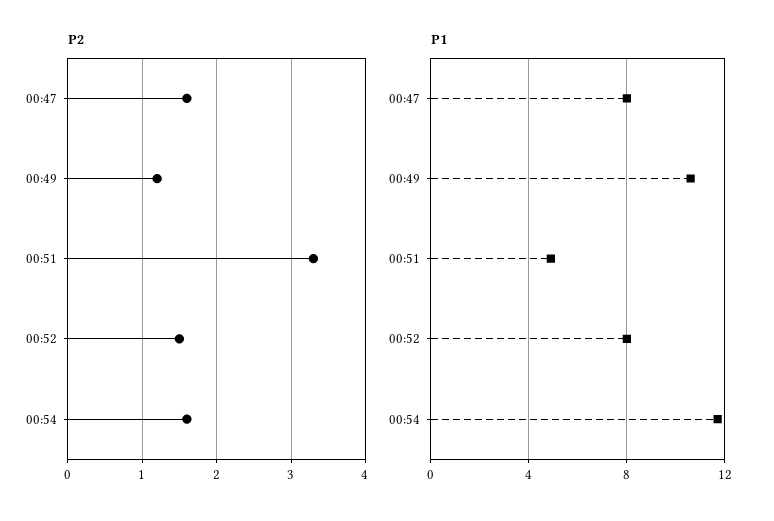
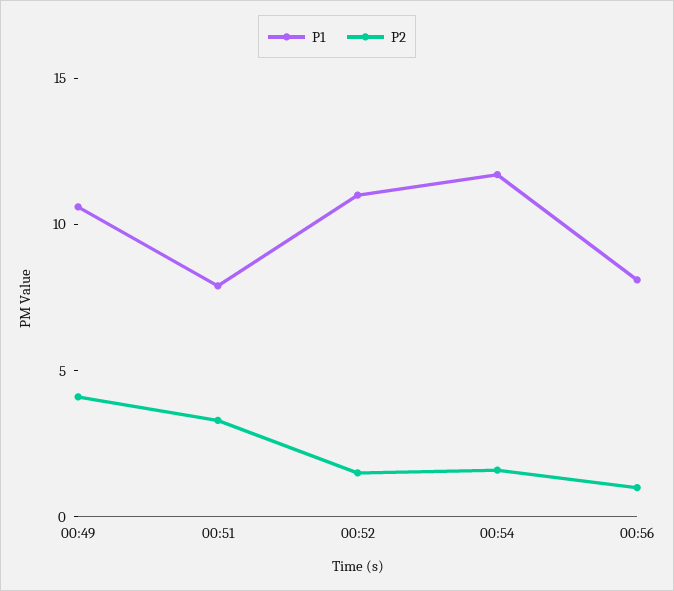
P2, 00:47: 1.6 -> none
P2, 00:49: 1.2 -> 4
P1, 00:47: 8 -> none
P1, 00:51: 5 -> 8
P1, 00:52: 8 -> 11
P1, 00:56: none -> 8
P2, 00:56: none -> 1

